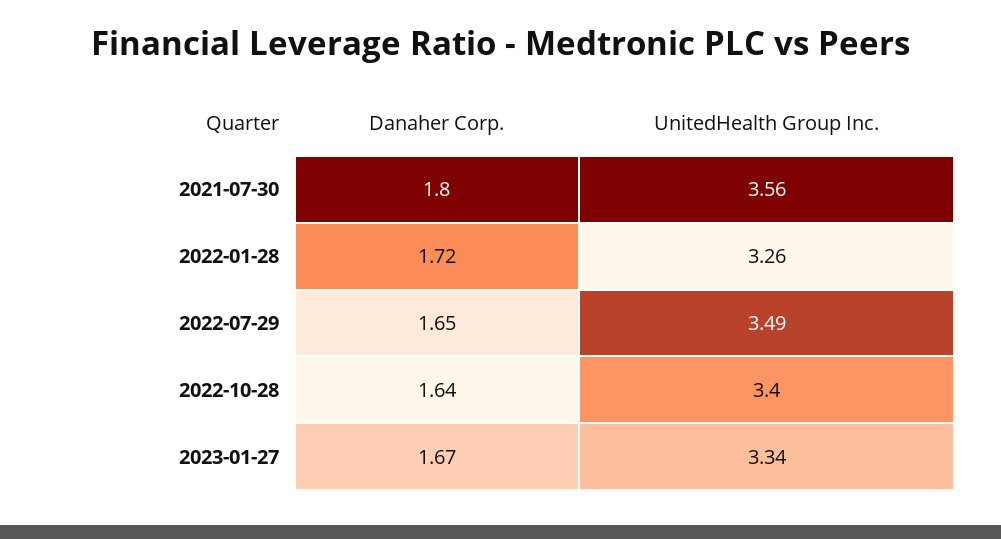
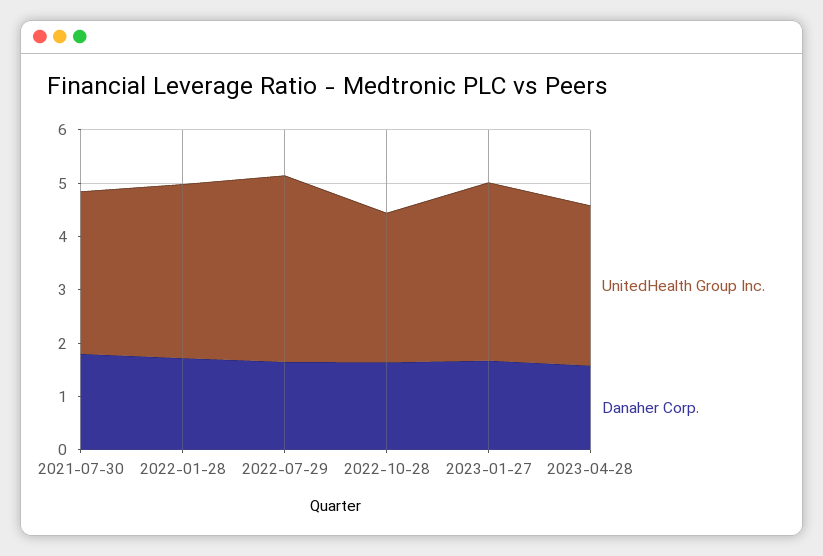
UnitedHealth Group Inc., 2021-07-30: 3.56 -> 3
UnitedHealth Group Inc., 2022-10-28: 3.4 -> 2.8
UnitedHealth Group Inc., 2023-04-28: none -> 3
Danaher Corp., 2023-04-28: none -> 1.6

